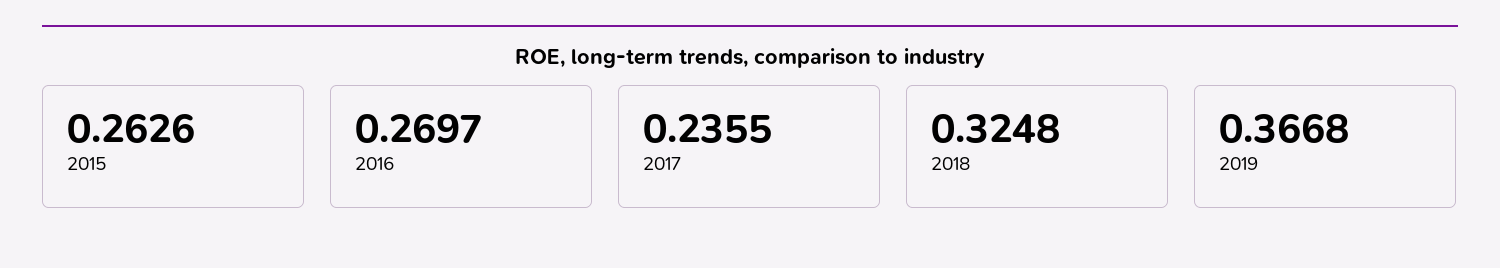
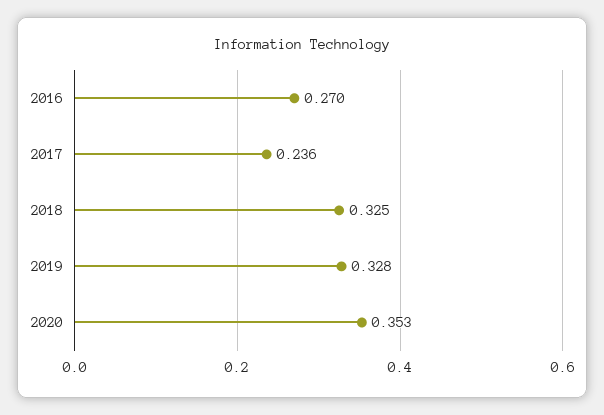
2015: 0.2626 -> none
2019: 0.3668 -> 0.328
2020: none -> 0.353

